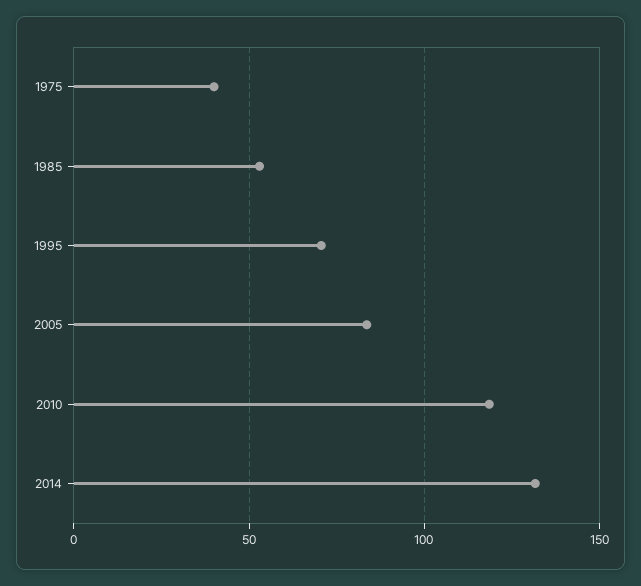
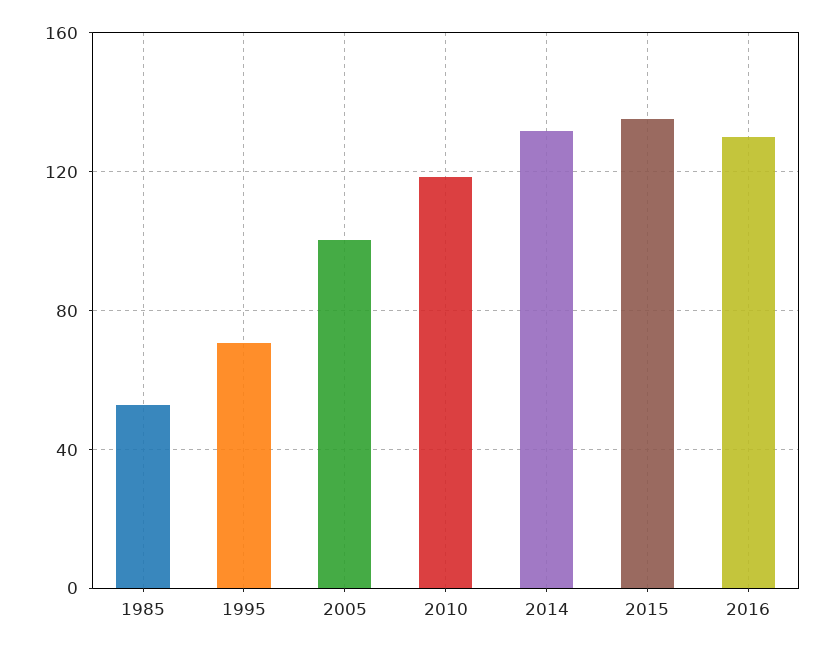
1975: 40 -> none
2005: 85 -> 100
2015: none -> 135
2016: none -> 130

